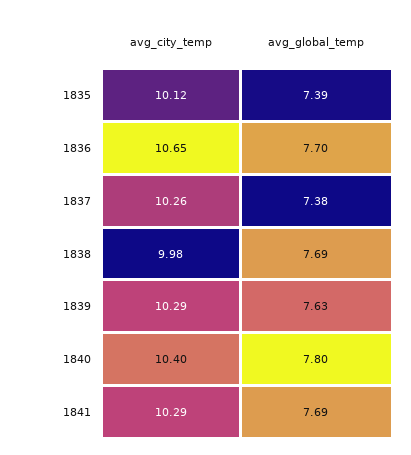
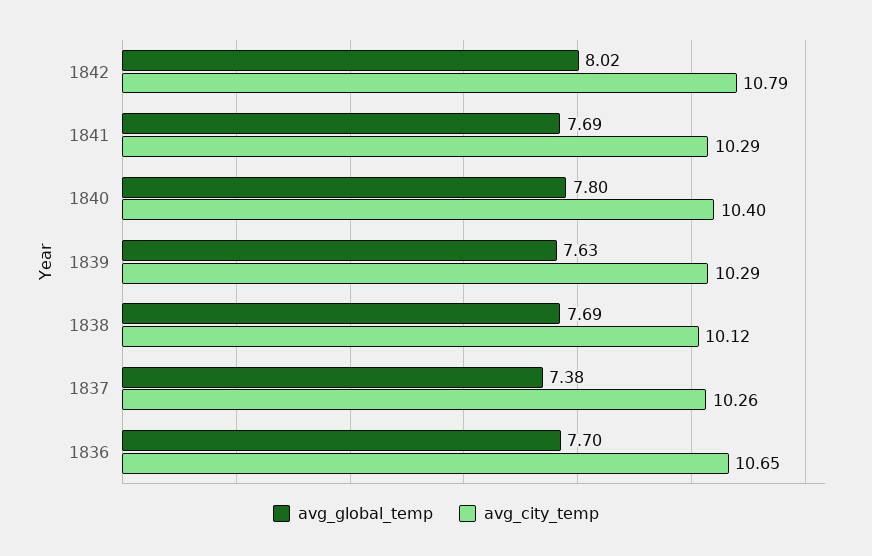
avg_city_temp, 1835: 10.12 -> none
avg_global_temp, 1835: 7.39 -> none
avg_city_temp, 1838: 9.98 -> 10.12
avg_global_temp, 1842: none -> 8.02
avg_city_temp, 1842: none -> 10.79

